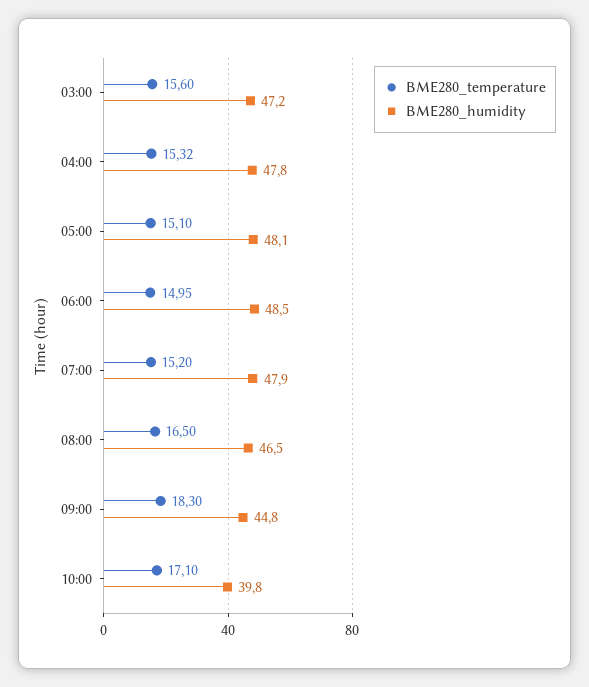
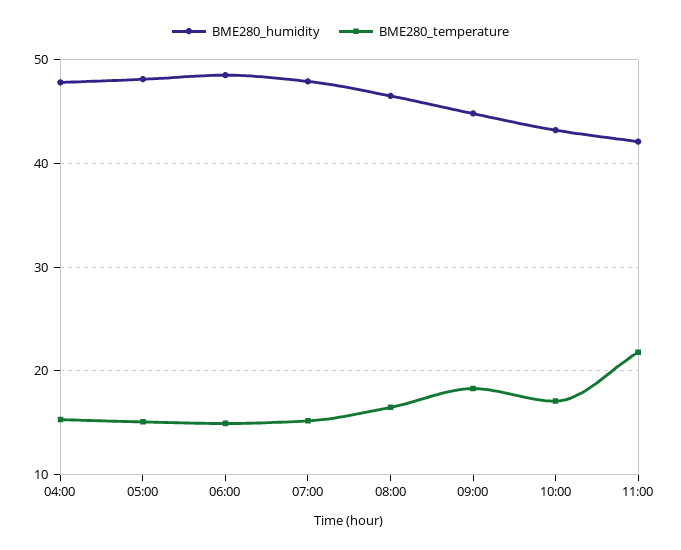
BME280_temperature, 03:00: 15.6 -> none
BME280_humidity, 03:00: 47.2 -> none
BME280_humidity, 10:00: 39.8 -> 43
BME280_humidity, 11:00: none -> 42
BME280_temperature, 11:00: none -> 22

